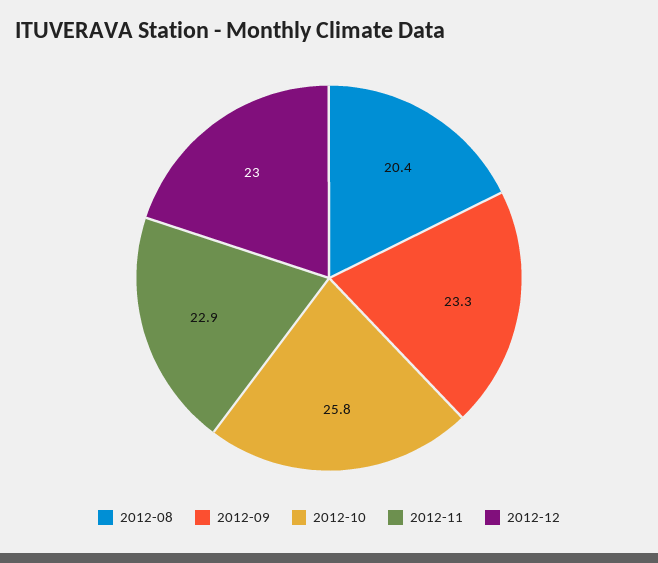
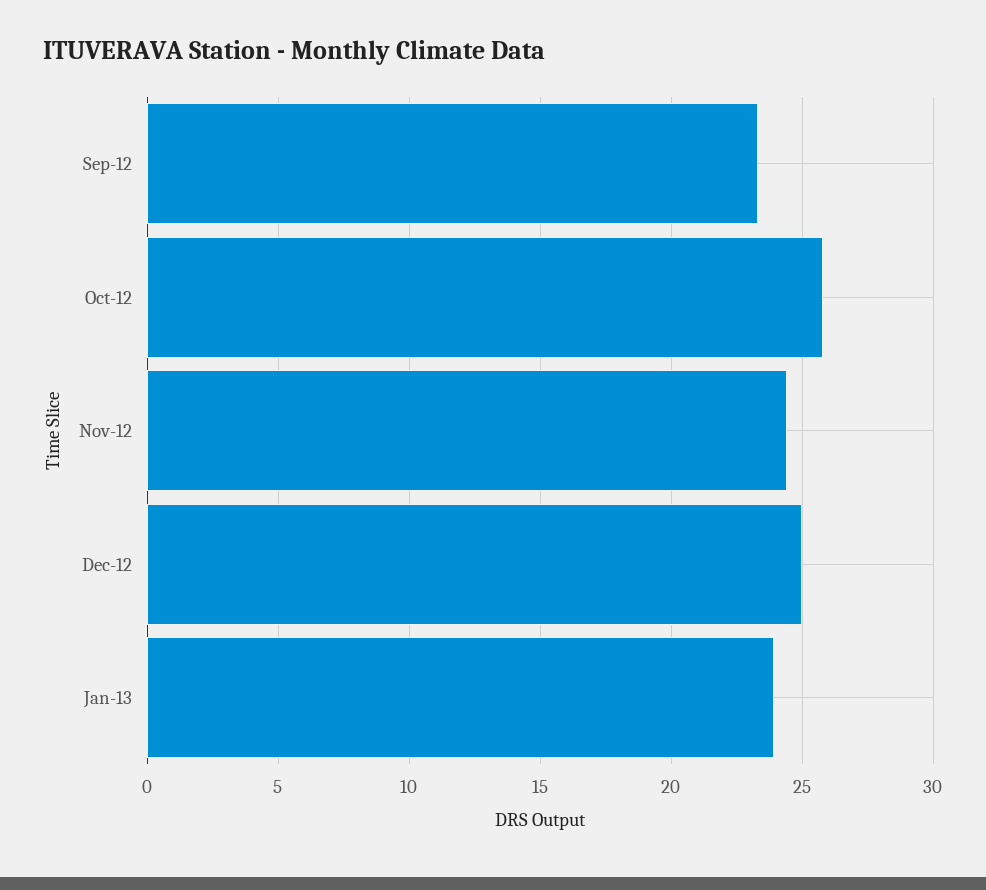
2012-08: 20.4 -> none
2012-11: 22.9 -> 24.5
2012-12: 23 -> 25
Jan-13: none -> 24

